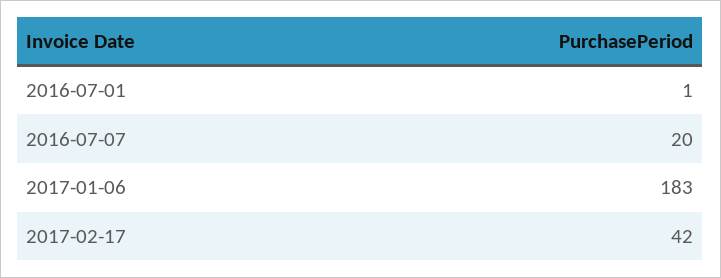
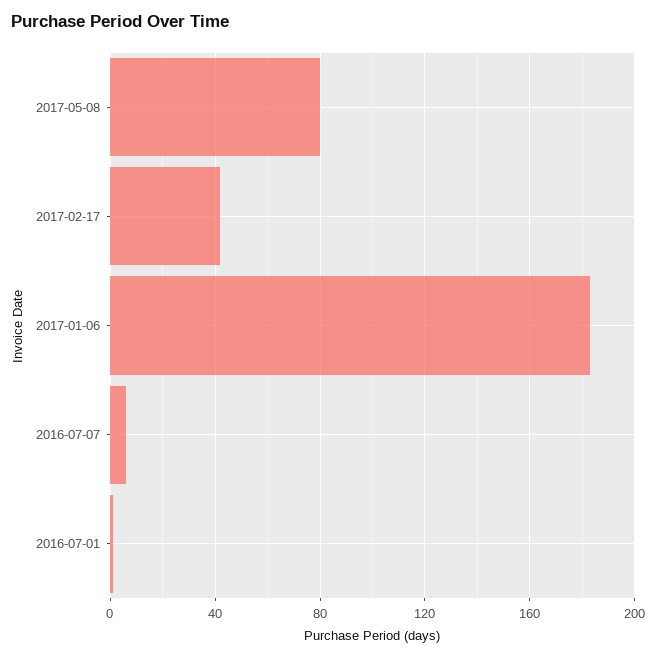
2016-07-07: 20 -> 5
2017-05-08: none -> 80

